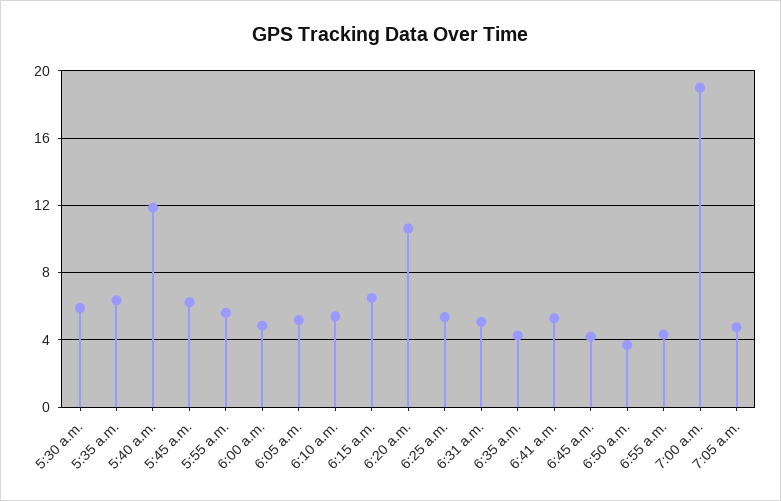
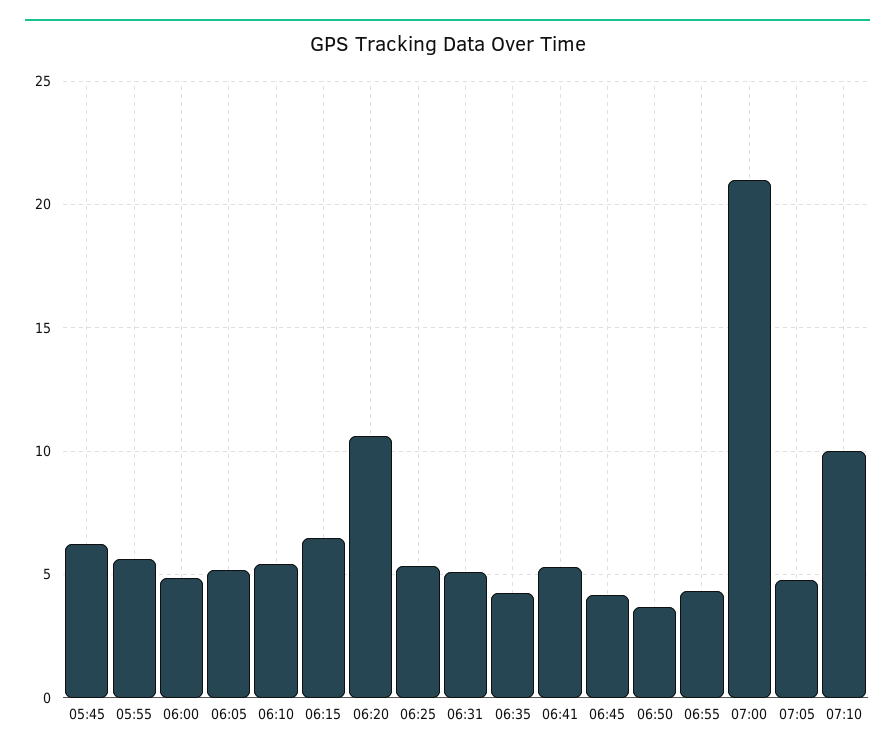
5:30 a.m.: 6 -> none
5:35 a.m.: 6.5 -> none
5:40 a.m.: 12 -> none
7:00 a.m.: 19 -> 21
07:10: none -> 10

